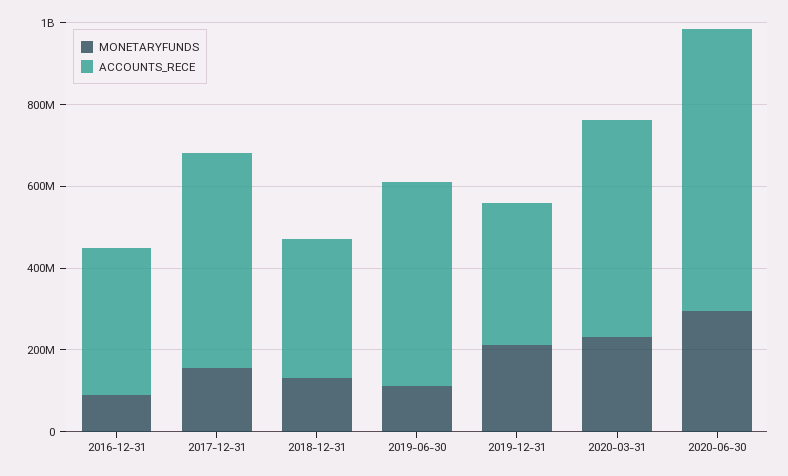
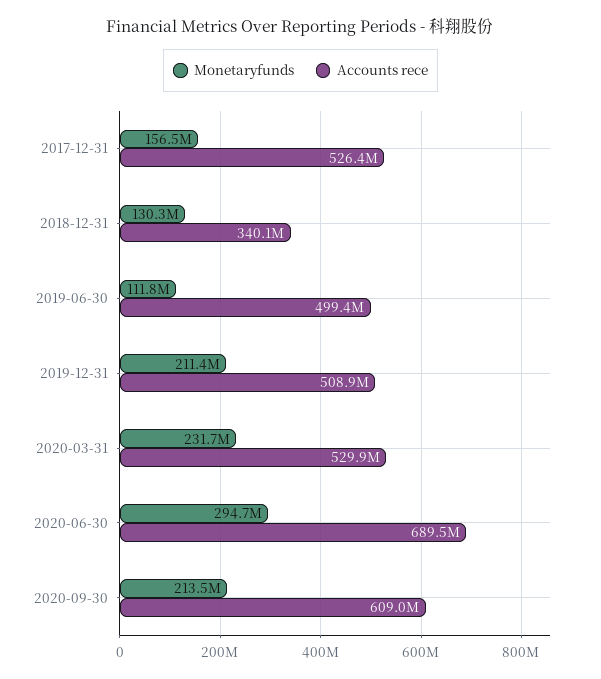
MONETARYFUNDS, 2016-12-31: 100000000 -> none
ACCOUNTS_RECE, 2016-12-31: 350000000 -> none
ACCOUNTS_RECE, 2019-12-31: 350000000 -> 508900000
MONETARYFUNDS, 2020-09-30: none -> 213500000
ACCOUNTS_RECE, 2020-09-30: none -> 609000000

